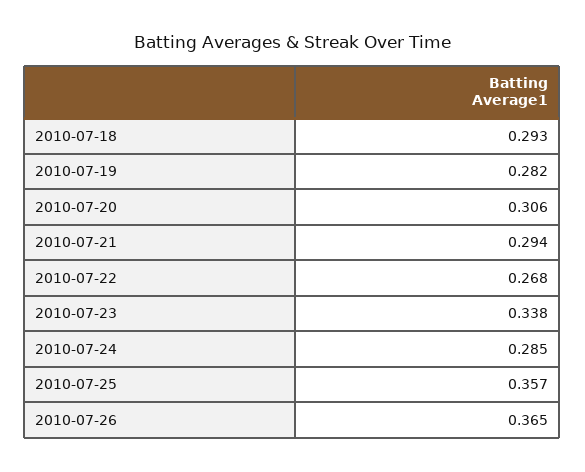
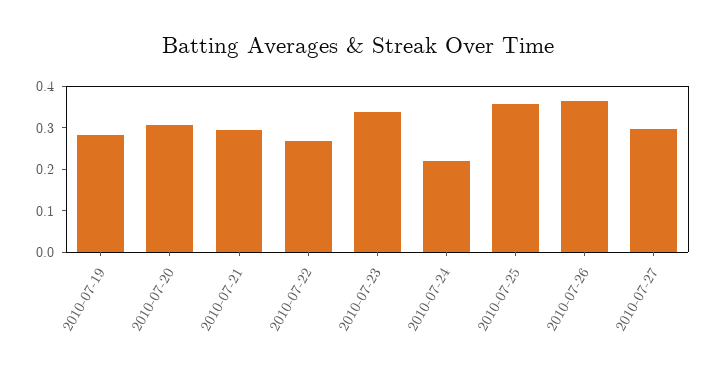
2010-07-18: 0.293 -> none
2010-07-24: 0.285 -> 0.22
2010-07-27: none -> 0.3

